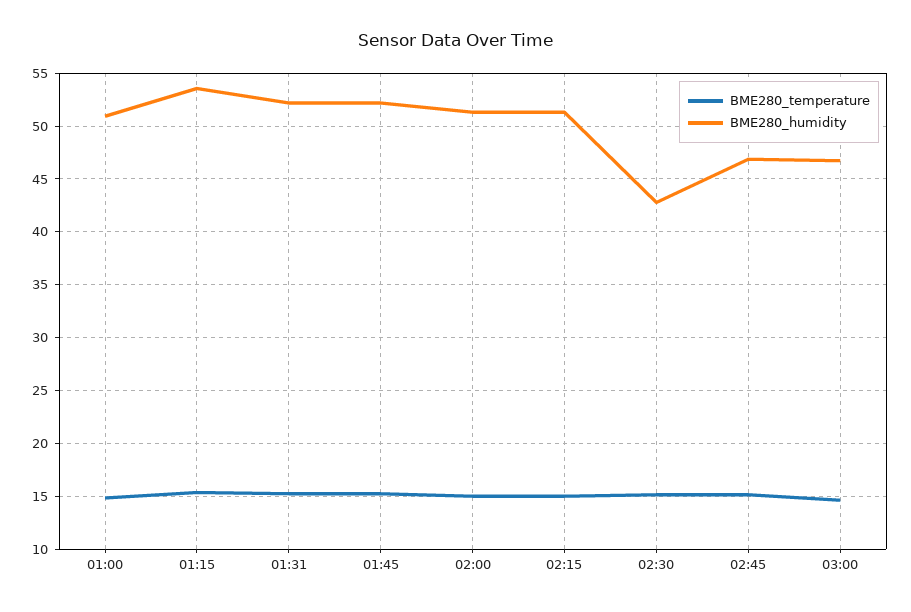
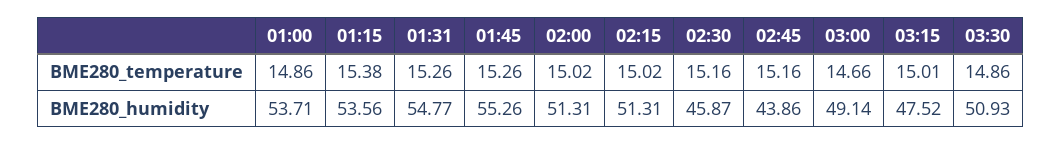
BME280_humidity, 01:00: 51 -> 53.71
BME280_humidity, 01:31: 52 -> 54.77
BME280_humidity, 01:45: 52 -> 55.26
BME280_humidity, 02:30: 43 -> 45.87
BME280_humidity, 02:45: 47 -> 43.86
BME280_humidity, 03:00: 47 -> 49.14
BME280_temperature, 03:15: none -> 15.01
BME280_temperature, 03:30: none -> 14.86
BME280_humidity, 03:15: none -> 47.52
BME280_humidity, 03:30: none -> 50.93

